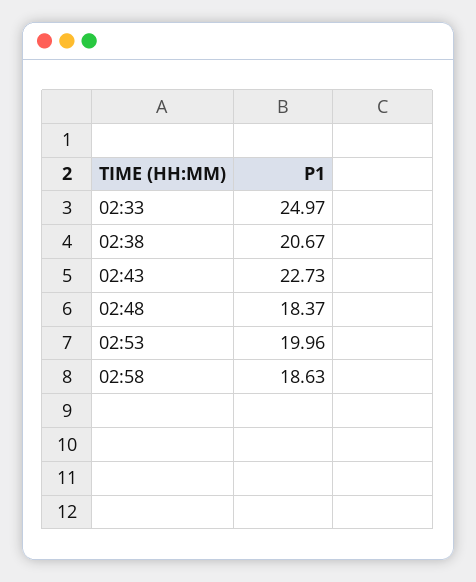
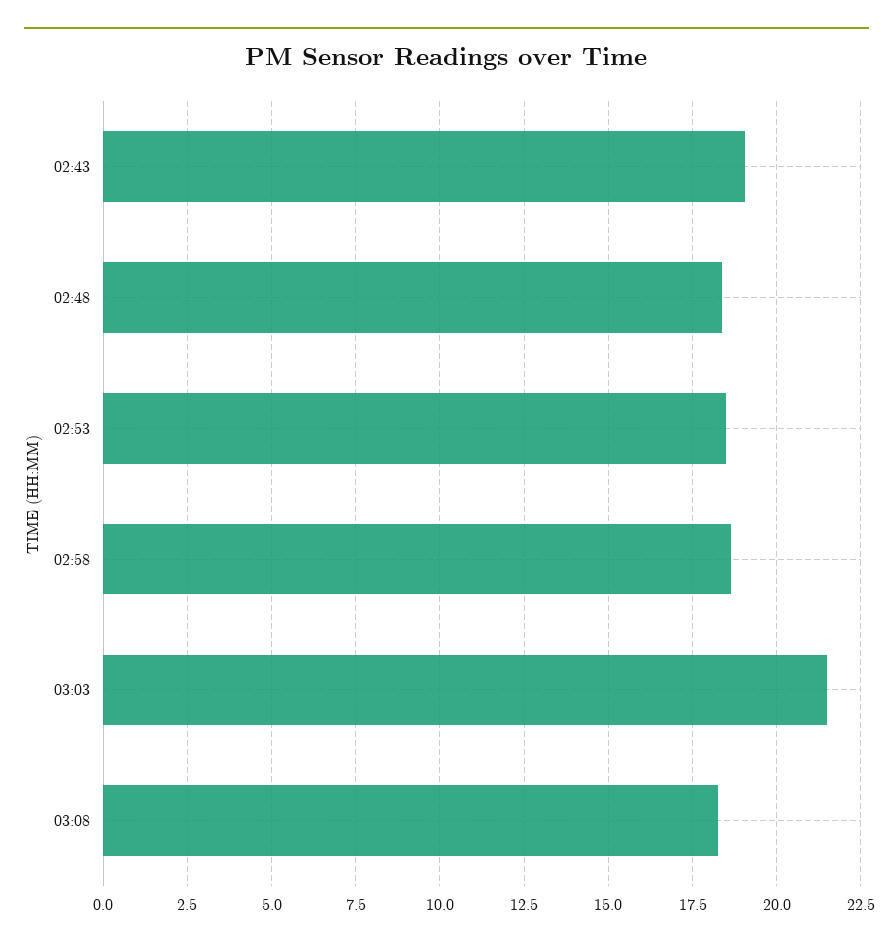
02:33: 24.97 -> none
02:38: 20.67 -> none
02:43: 22.73 -> 19
02:53: 19.96 -> 18.5
03:03: none -> 21.5
03:08: none -> 18.25

